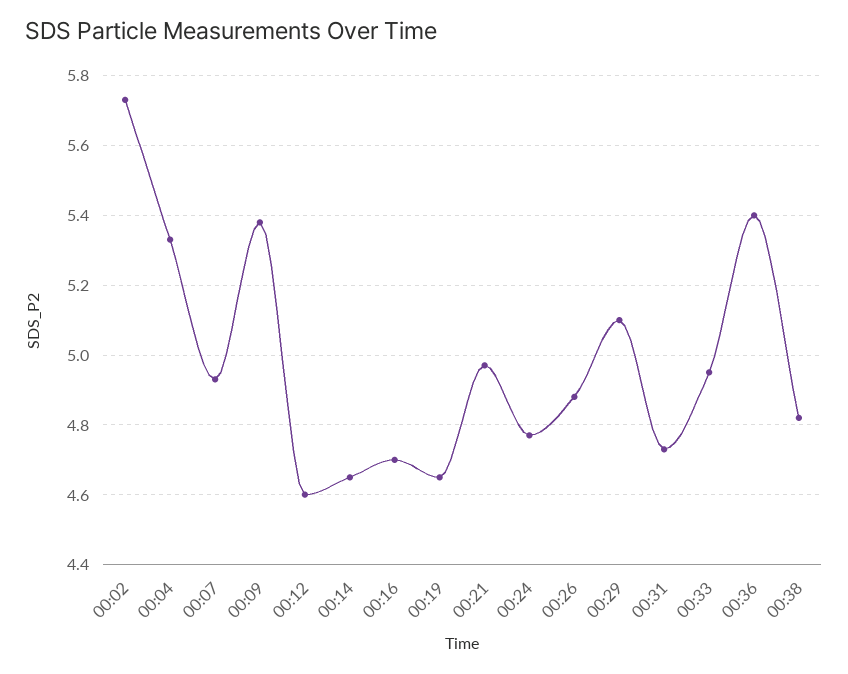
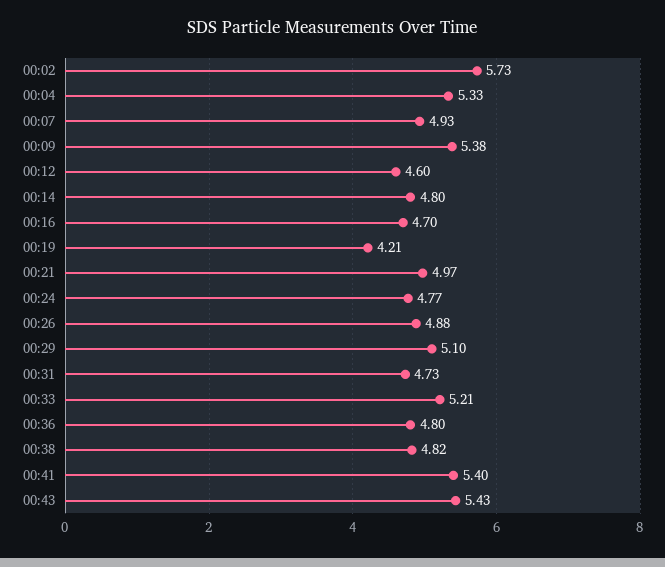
00:14: 4.65 -> 4.8
00:19: 4.65 -> 4.21
00:33: 4.95 -> 5.21
00:36: 5.4 -> 4.8
00:41: none -> 5.4
00:43: none -> 5.43

